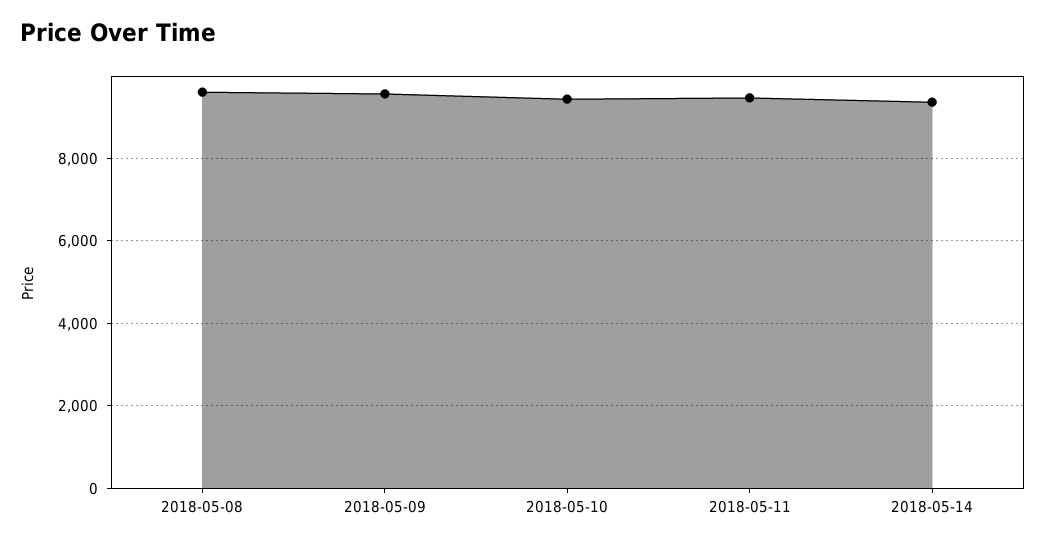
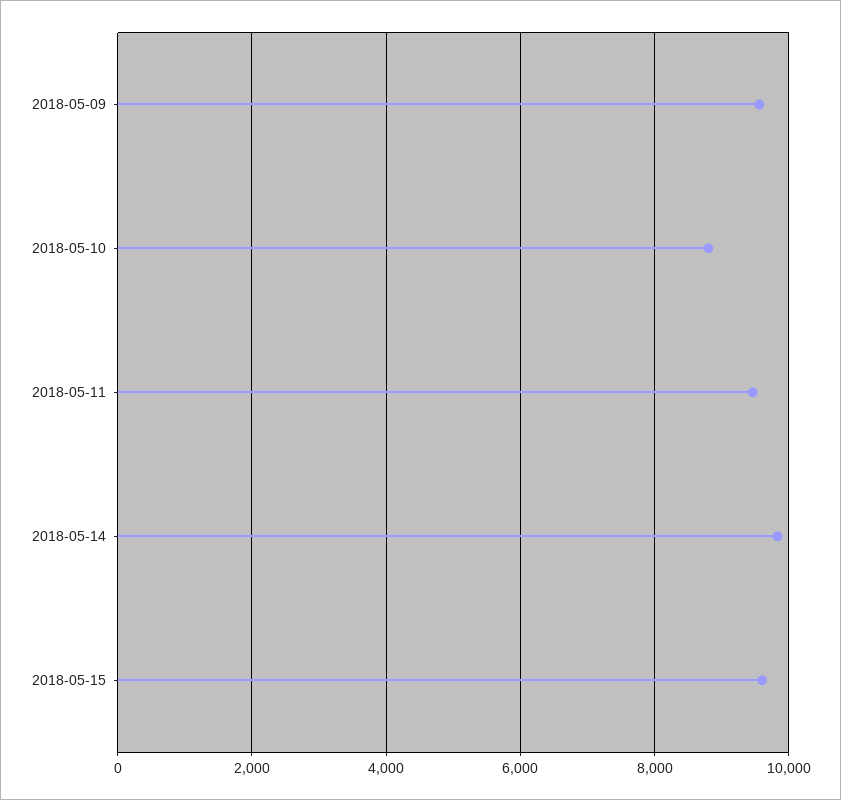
2018-05-08: 9600 -> none
2018-05-10: 9400 -> 8800
2018-05-14: 9400 -> 9800
2018-05-15: none -> 9600

